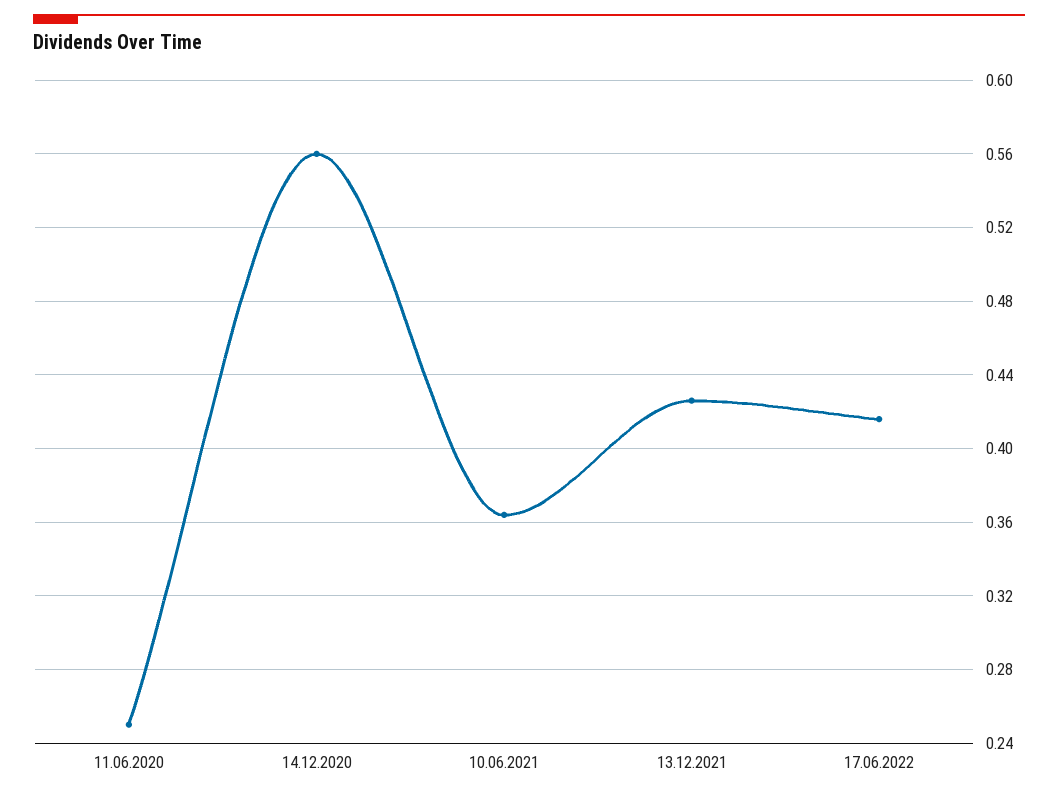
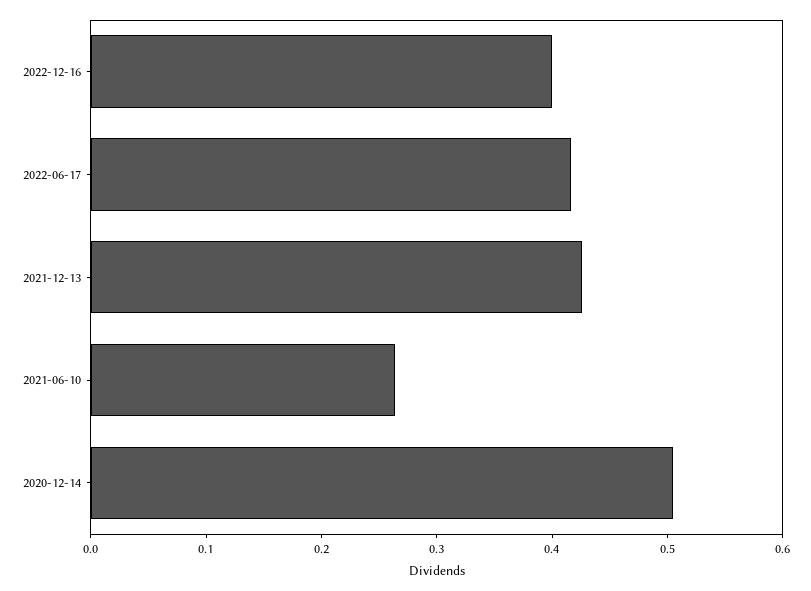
11.06.2020: 0.25 -> none
14.12.2020: 0.56 -> 0.5
10.06.2021: 0.365 -> 0.26
2022-12-16: none -> 0.4

